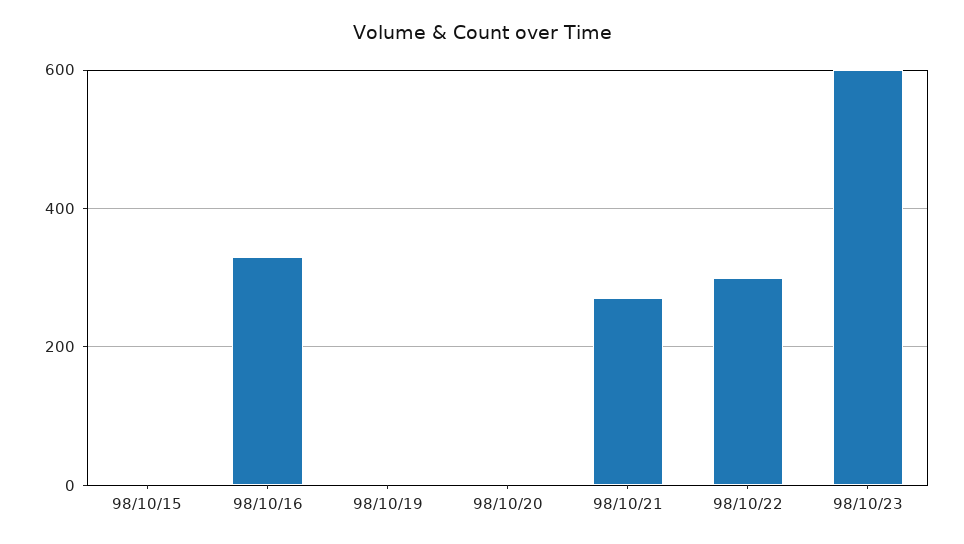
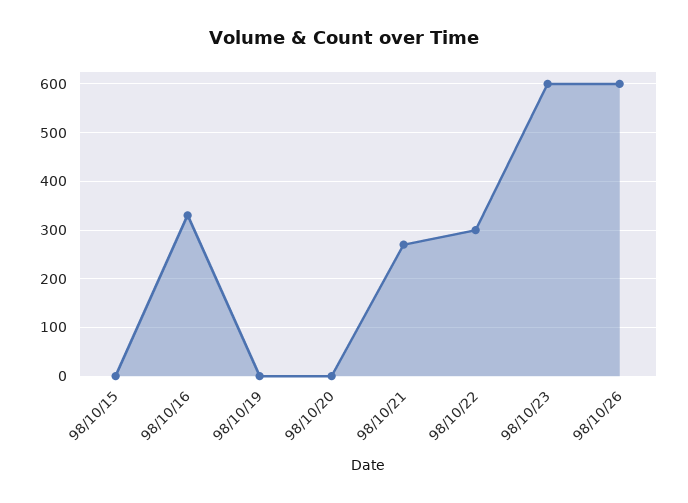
98/10/26: none -> 600

